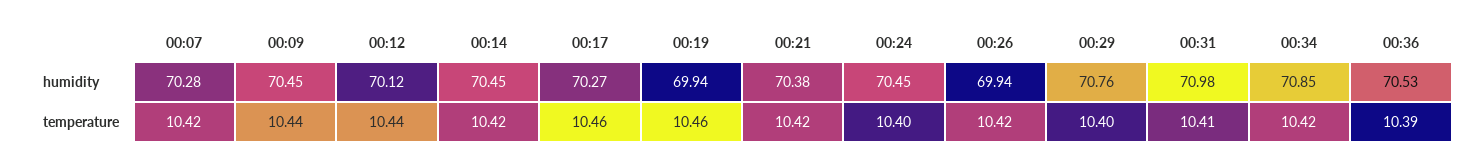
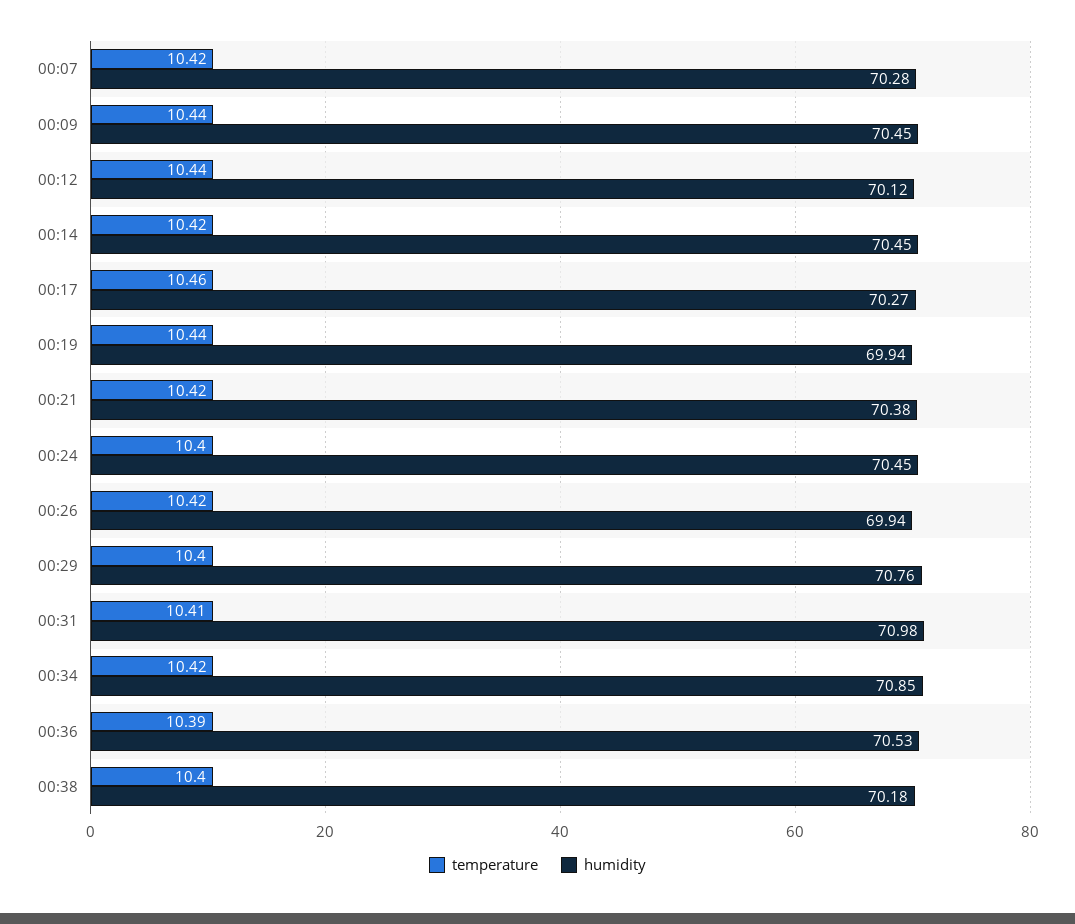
temperature, 00:19: 10.46 -> 10.44
temperature, 00:38: none -> 10.4
humidity, 00:38: none -> 70.18

